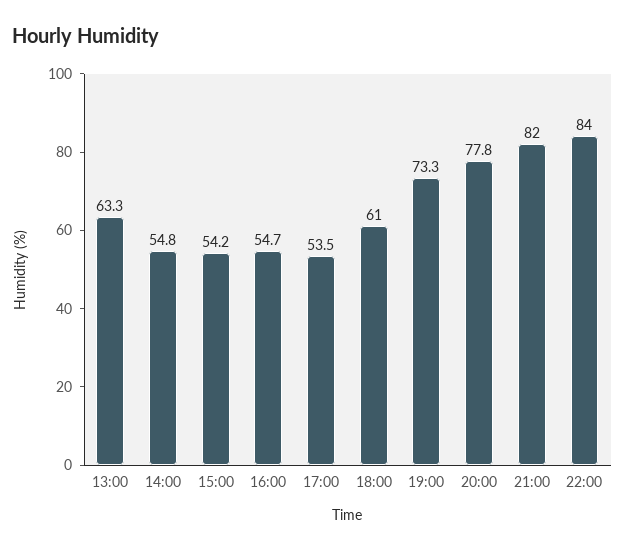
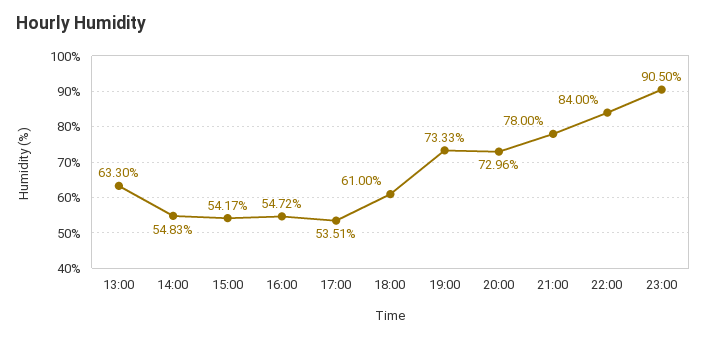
20:00: 77.8 -> 72.96
21:00: 82 -> 78
23:00: none -> 90.5

